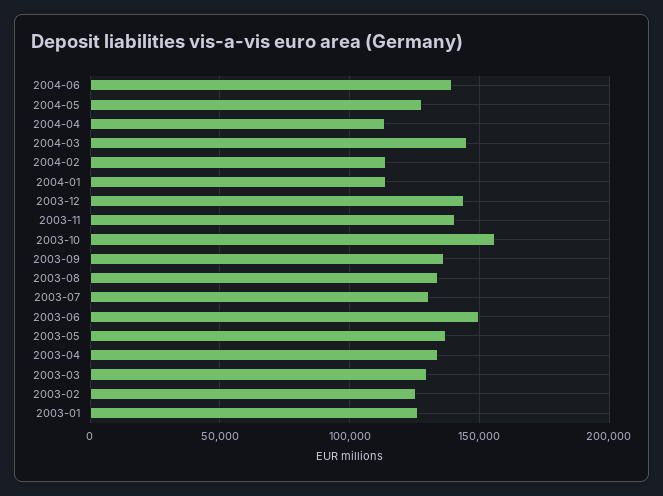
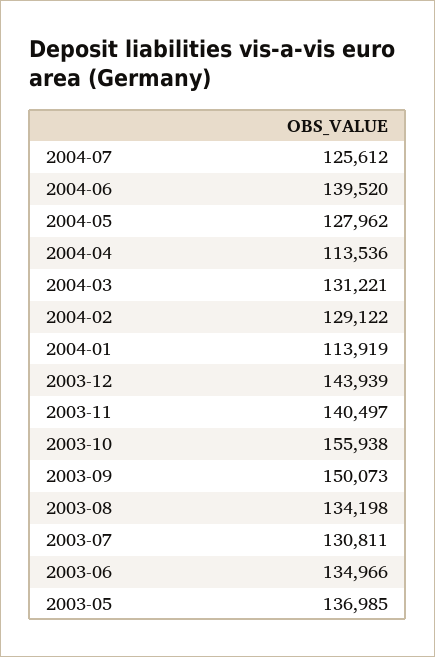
2004-03: 145000 -> 131221
2004-02: 115000 -> 129122
2003-09: 135000 -> 150073
2003-06: 150000 -> 134966
2003-04: 135000 -> none
2003-03: 130000 -> none
2003-02: 125000 -> none
2003-01: 125000 -> none
2004-07: none -> 125612

